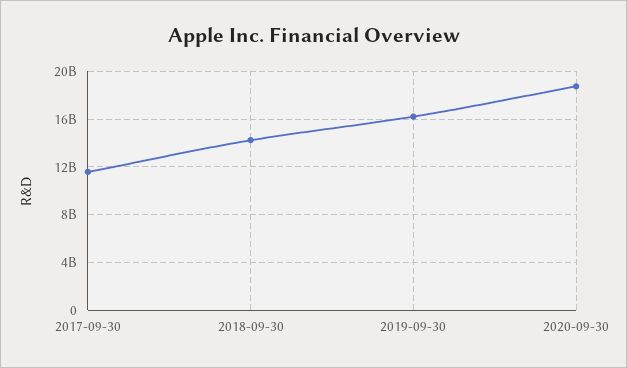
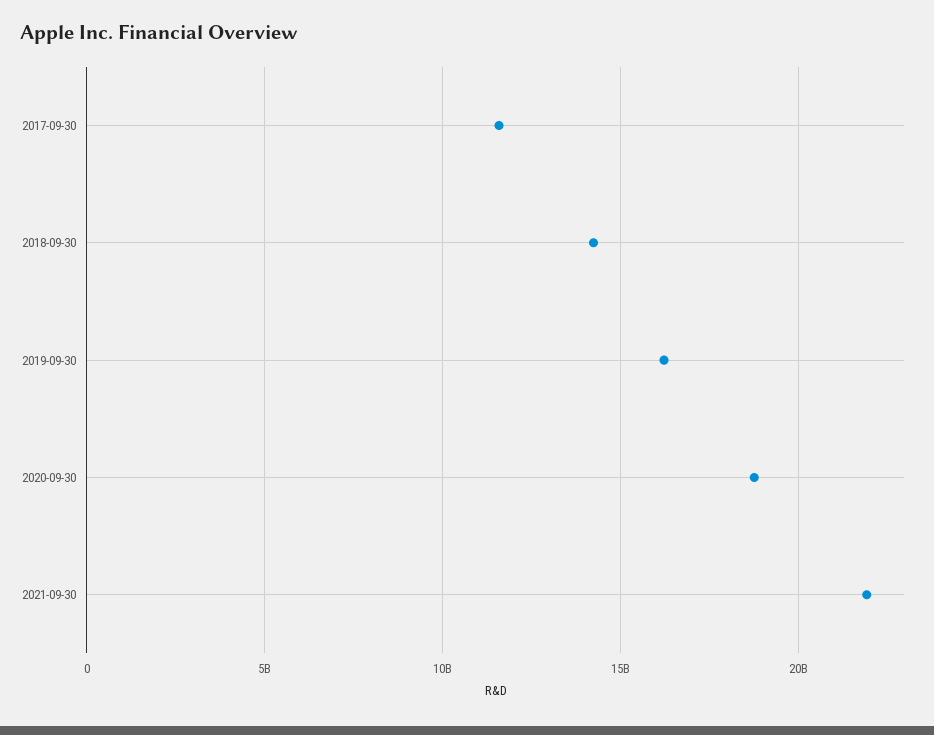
2021-09-30: none -> 22000000000

